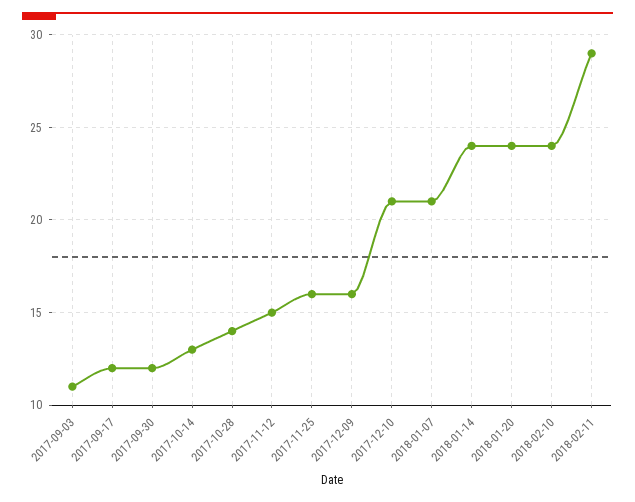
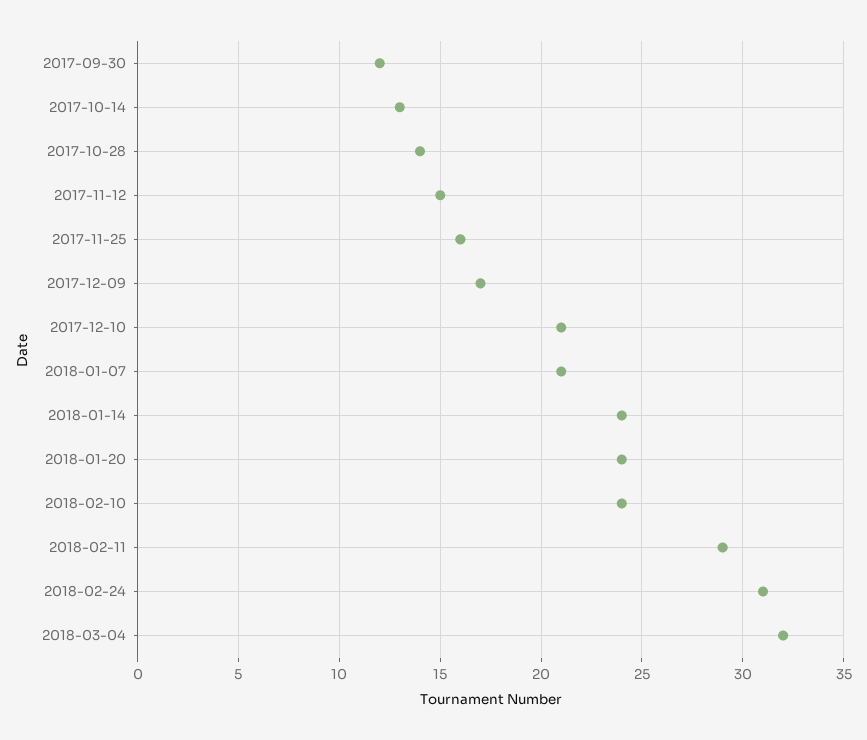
2017-09-03: 11 -> none
2017-09-17: 12 -> none
2017-12-09: 16 -> 17
2018-02-24: none -> 31
2018-03-04: none -> 32

